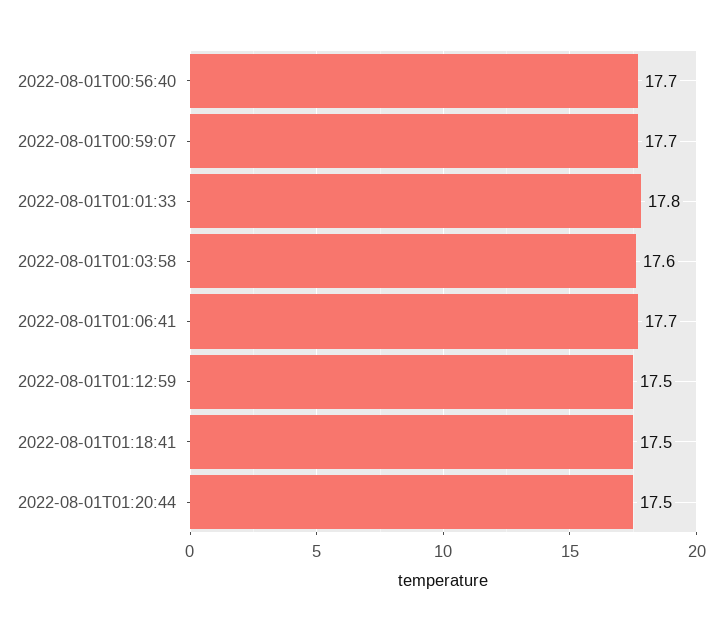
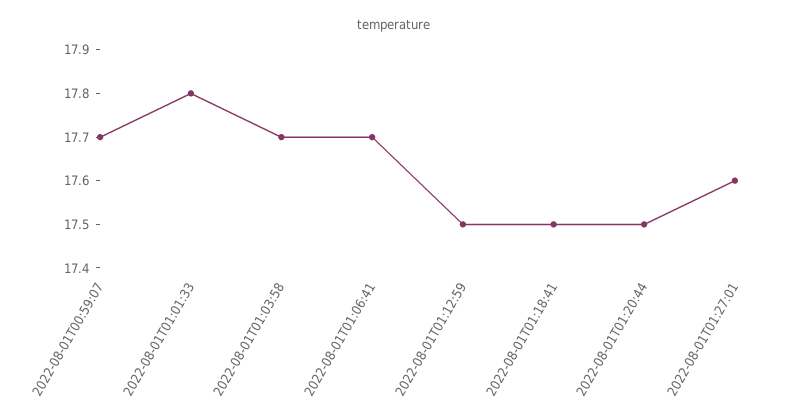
2022-08-01T00:56:40: 17.7 -> none
2022-08-01T01:03:58: 17.6 -> 17.7
2022-08-01T01:27:01: none -> 17.6

